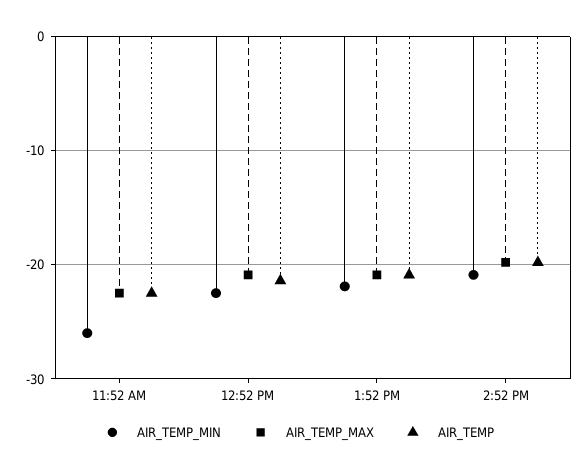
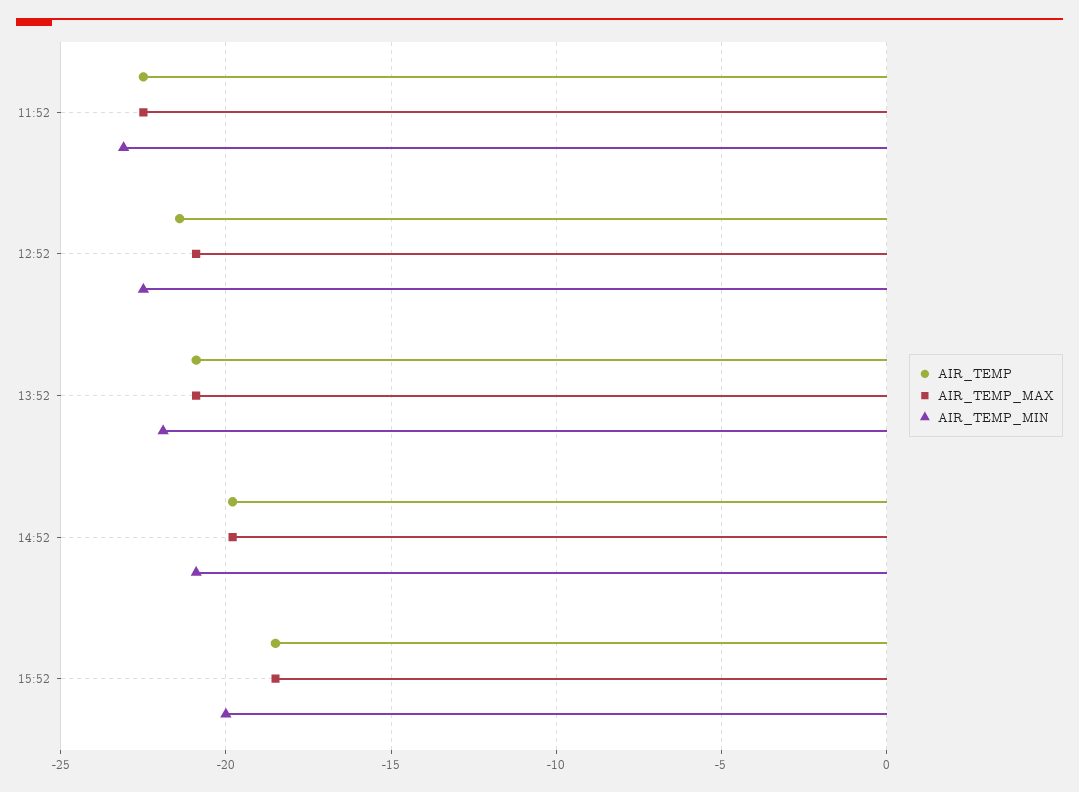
AIR_TEMP_MIN, 11:52 AM: -26 -> -23
AIR_TEMP, 15:52: none -> -18.5
AIR_TEMP_MAX, 15:52: none -> -18.5
AIR_TEMP_MIN, 15:52: none -> -20

